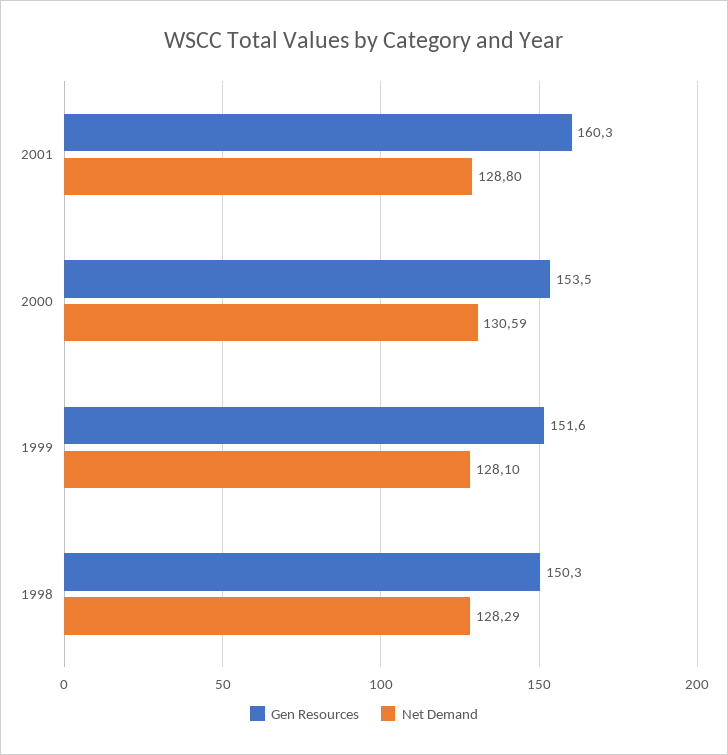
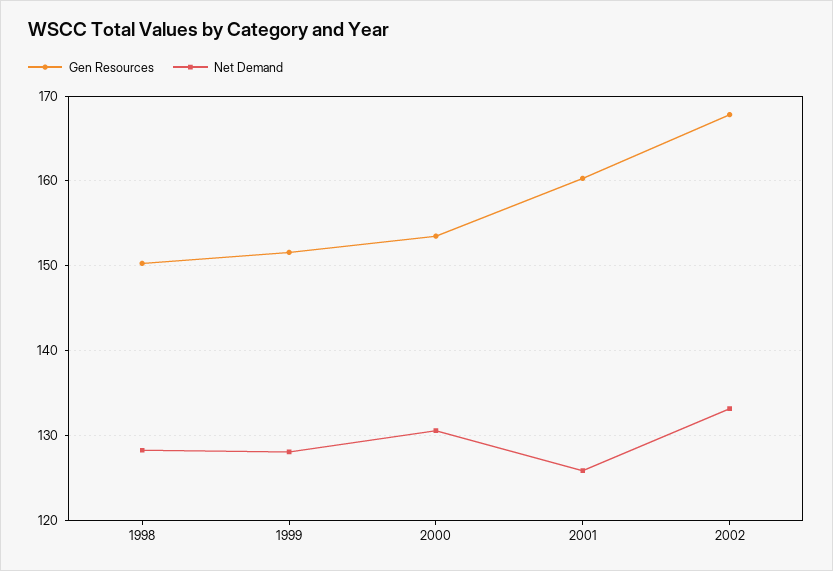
Net Demand, 2001: 128.8 -> 126
Gen Resources, 2002: none -> 168
Net Demand, 2002: none -> 133

